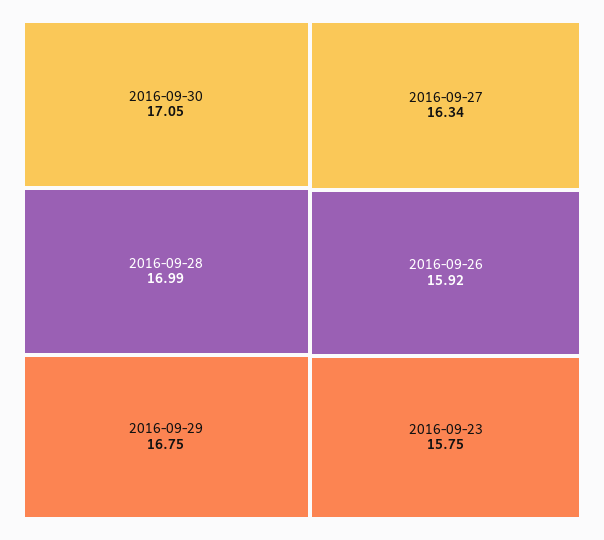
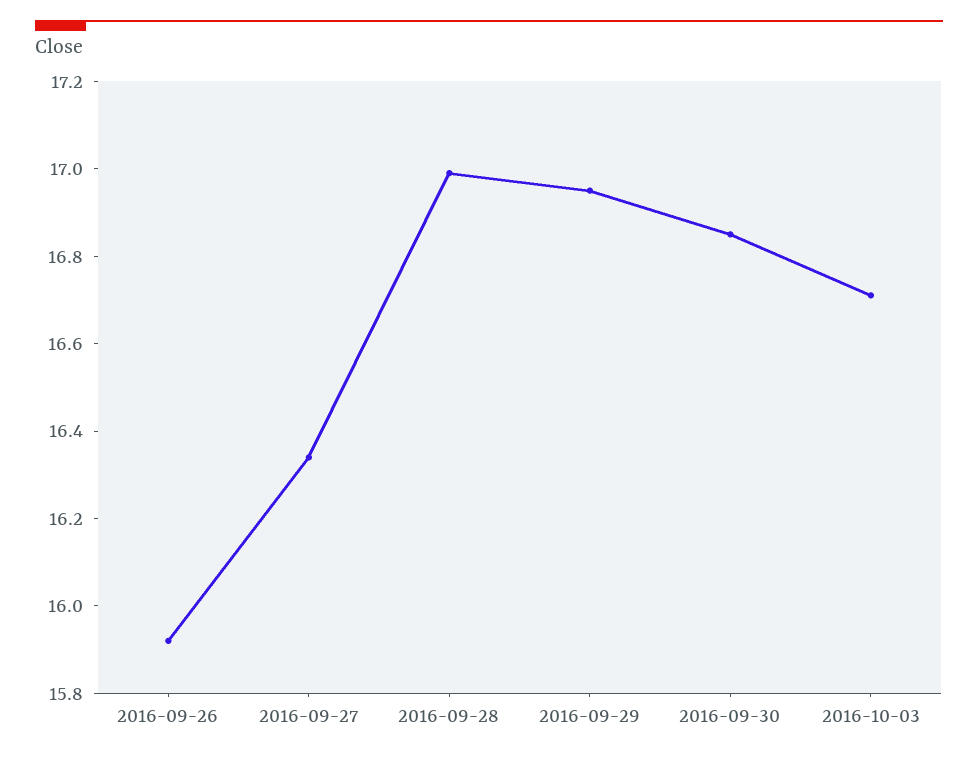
2016-09-30: 17.05 -> 16.85
2016-09-29: 16.75 -> 16.95
2016-09-23: 15.75 -> none
2016-10-03: none -> 16.7

